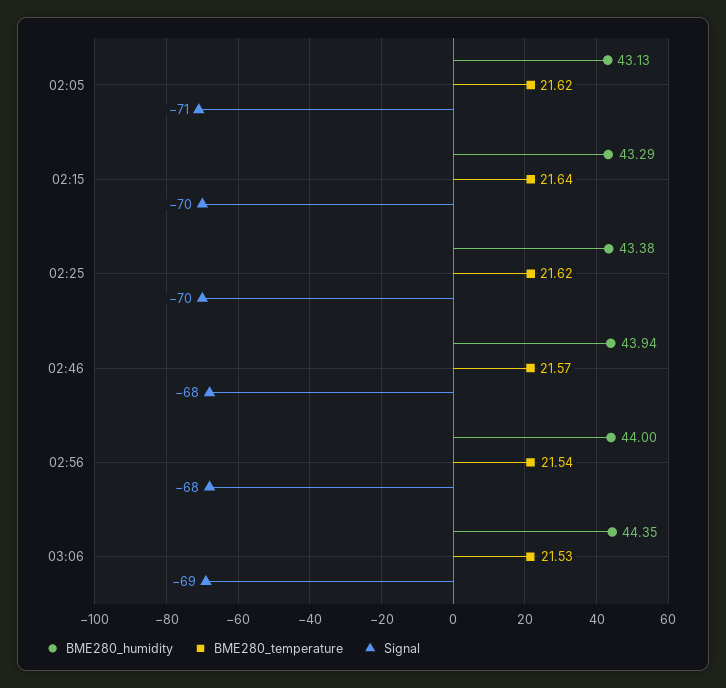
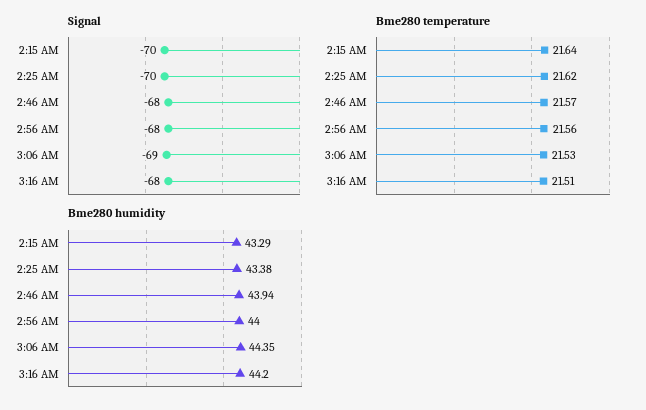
BME280_humidity, 02:05: 43.13 -> none
BME280_temperature, 02:05: 21.62 -> none
Signal, 02:05: -71 -> none
BME280_temperature, 02:56: 21.54 -> 21.56
Signal, 3:16 AM: none -> -68
BME280_temperature, 3:16 AM: none -> 21.51
BME280_humidity, 3:16 AM: none -> 44.2

